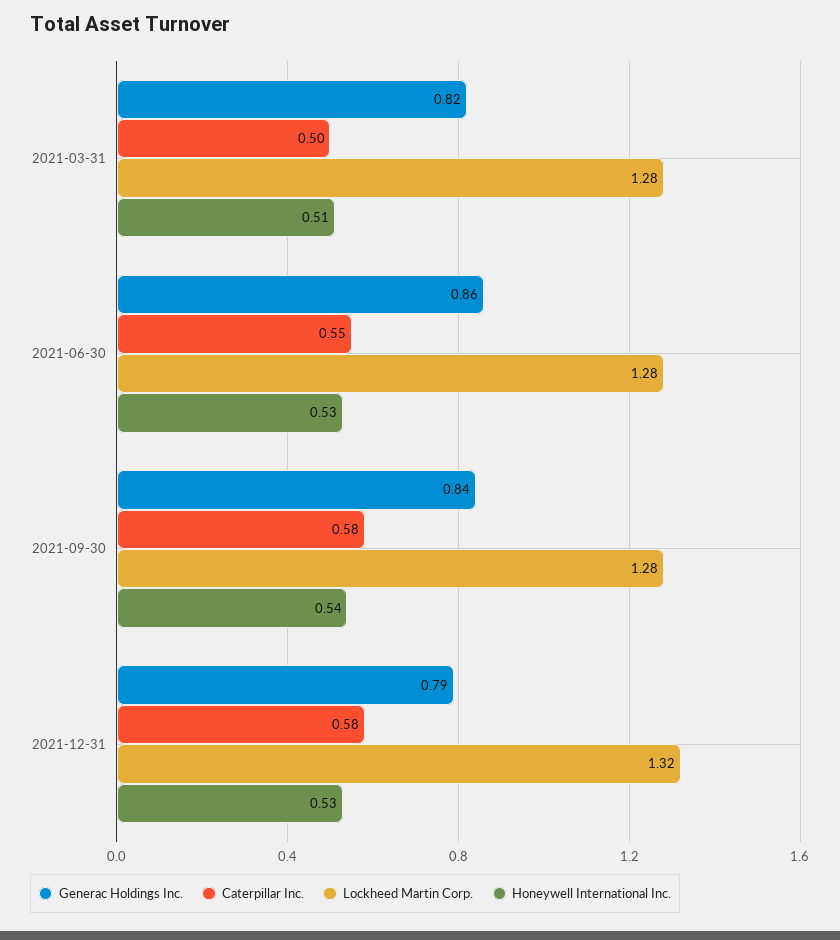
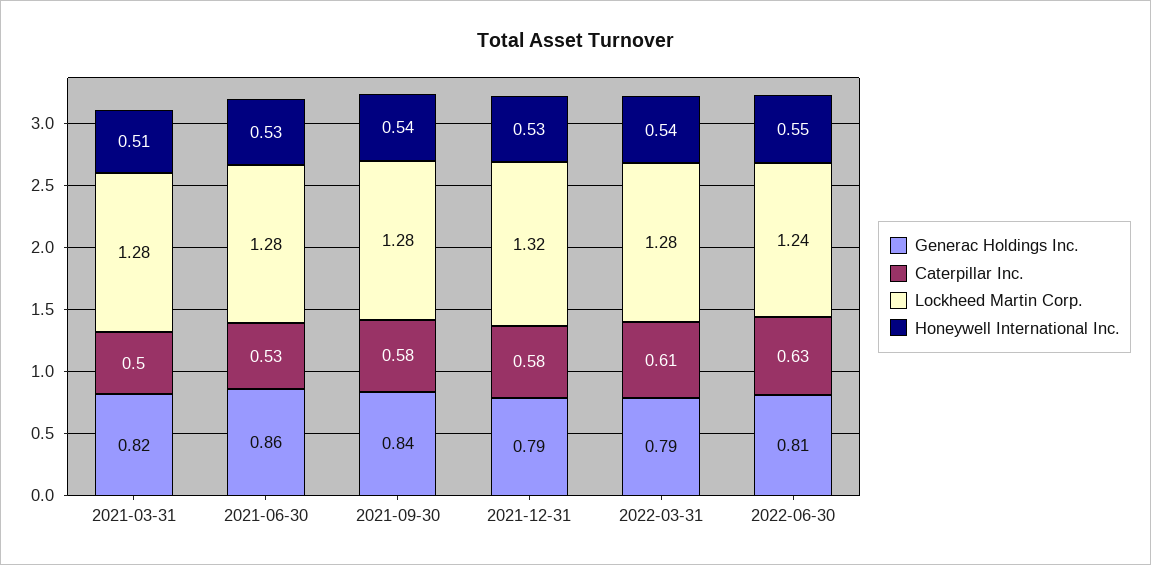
Caterpillar Inc., 2021-06-30: 0.55 -> 0.53
Generac Holdings Inc., 2022-03-31: none -> 0.79
Caterpillar Inc., 2022-03-31: none -> 0.61
Lockheed Martin Corp., 2022-03-31: none -> 1.28
Honeywell International Inc., 2022-03-31: none -> 0.54
Generac Holdings Inc., 2022-06-30: none -> 0.81
Caterpillar Inc., 2022-06-30: none -> 0.63
Lockheed Martin Corp., 2022-06-30: none -> 1.24
Honeywell International Inc., 2022-06-30: none -> 0.55

